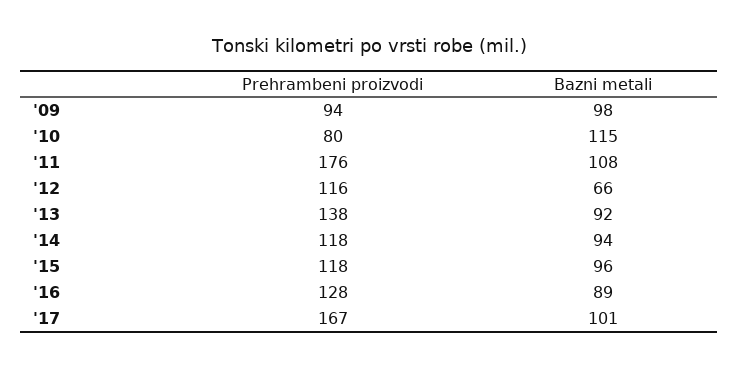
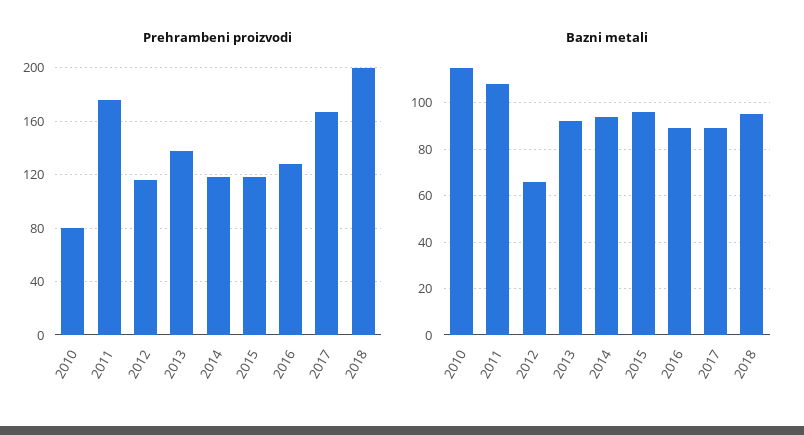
Prehrambeni proizvodi, '09: 94 -> none
Bazni metali, '09: 98 -> none
Bazni metali, '17: 101 -> 90
Prehrambeni proizvodi, 2018: none -> 200
Bazni metali, 2018: none -> 95

